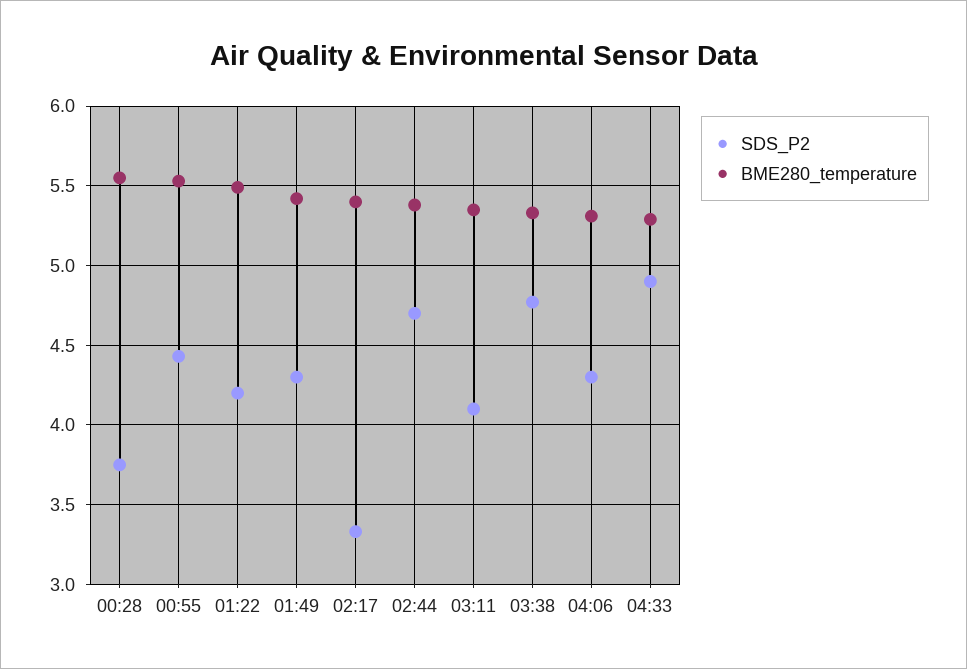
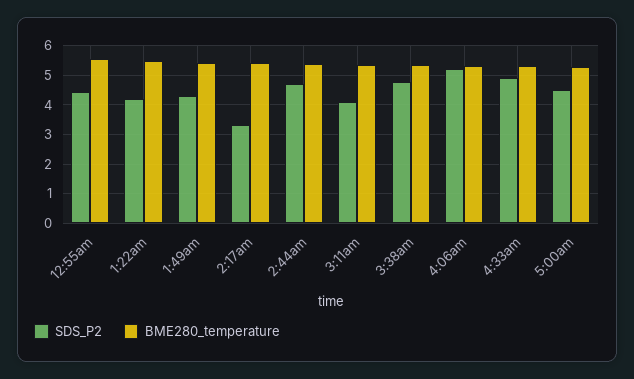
SDS_P2, 00:28: 3.75 -> none
BME280_temperature, 00:28: 5.55 -> none
SDS_P2, 04:06: 4.3 -> 5.25
SDS_P2, 5:00am: none -> 4.5
BME280_temperature, 5:00am: none -> 5.25

